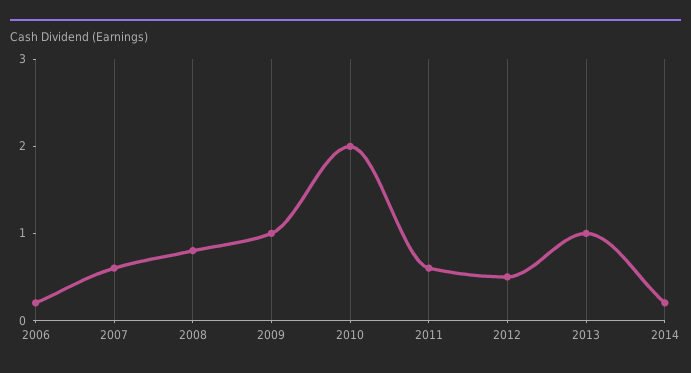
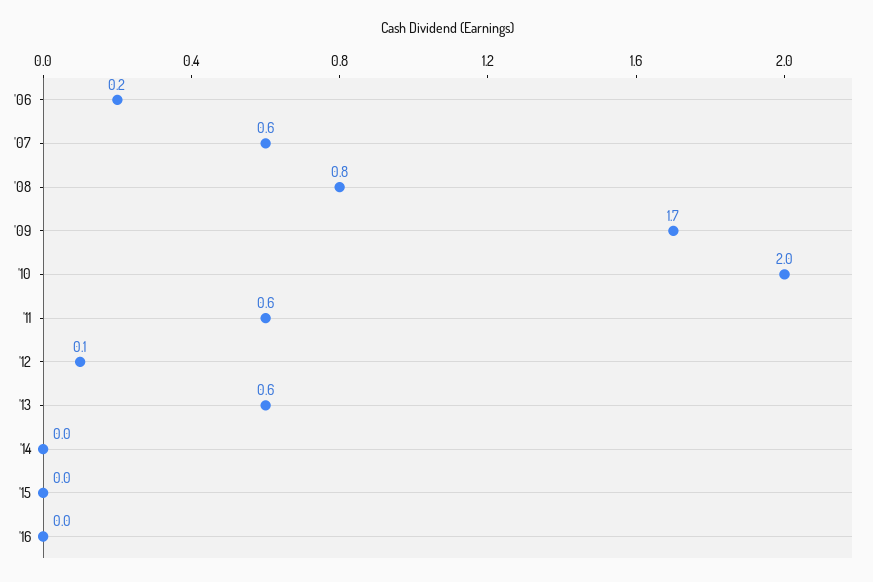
2009: 1 -> 1.7
2012: 0.5 -> 0.1
2013: 1 -> 0.6
2014: 0.2 -> 0
'15: none -> 0
'16: none -> 0

